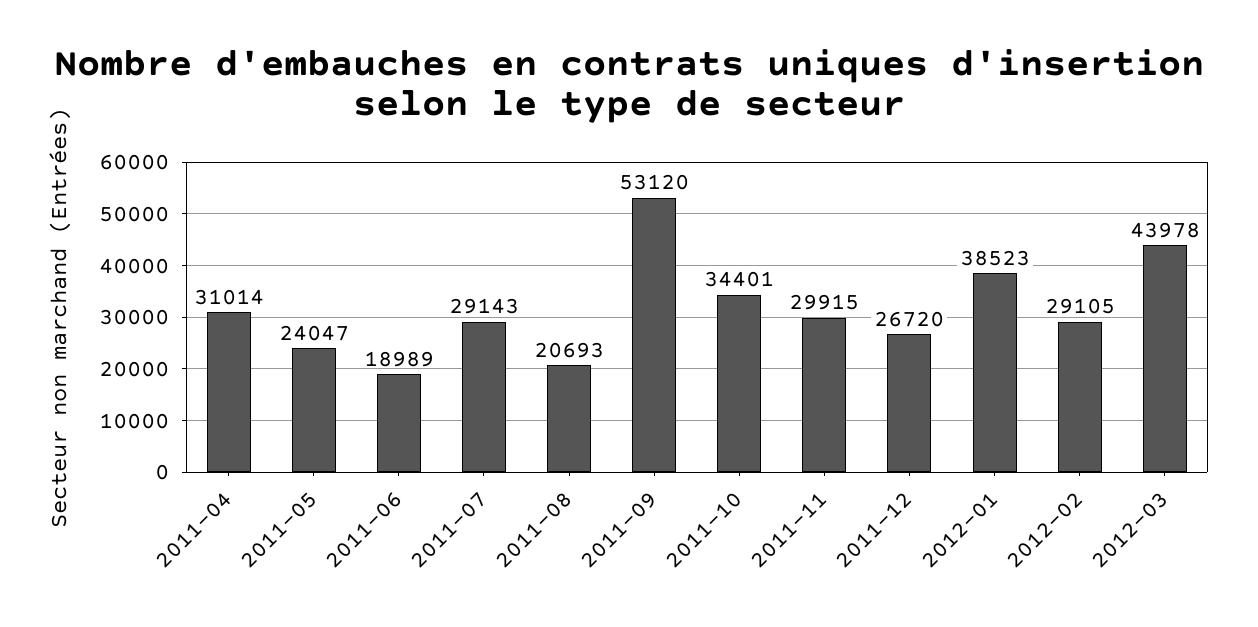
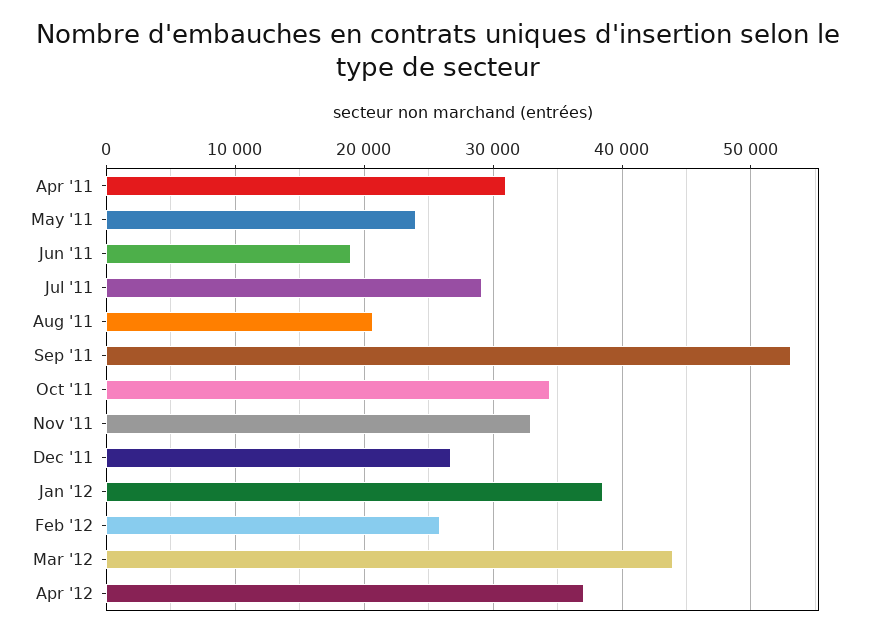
2011-11: 29915 -> 33000
2012-02: 29105 -> 26000
Apr '12: none -> 37000

